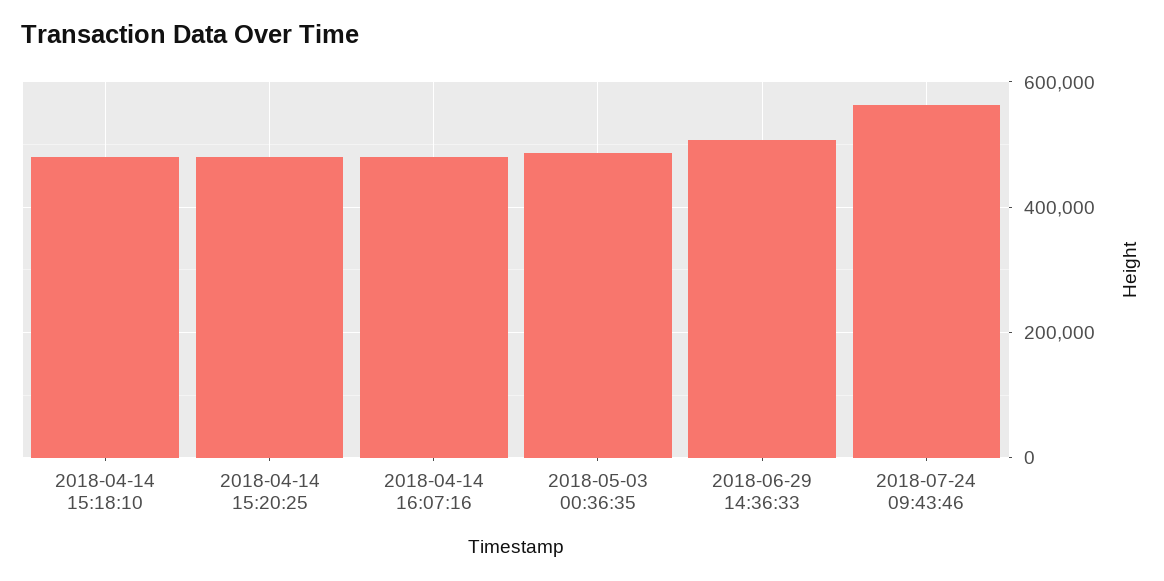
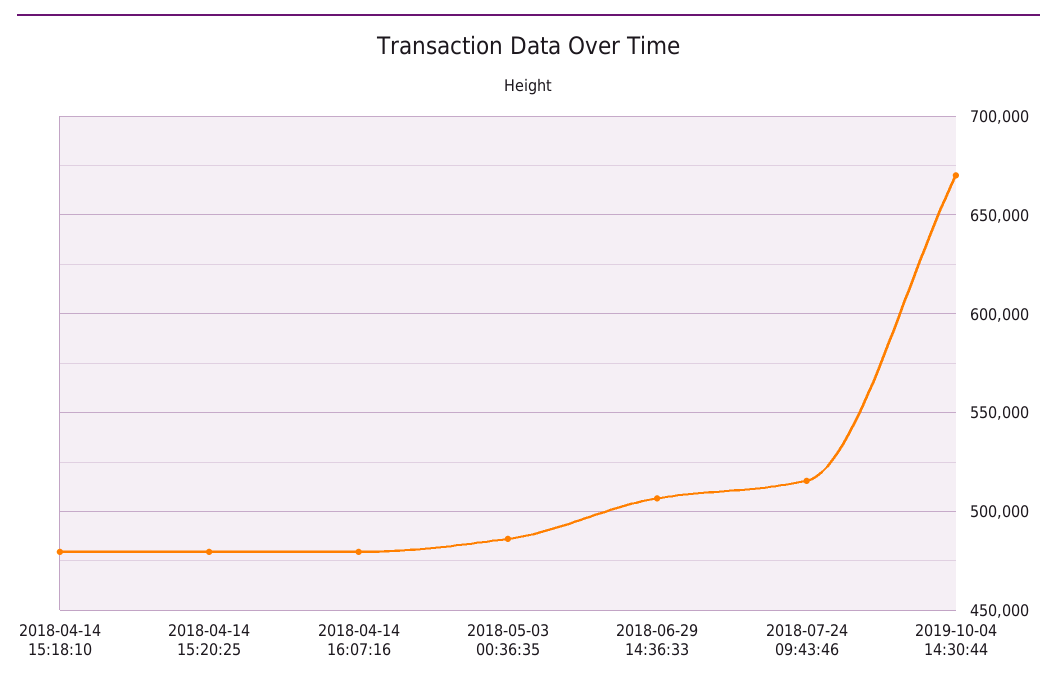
2018-07-24 09:43:46: 560000 -> 515000
2019-10-04 14:30:44: none -> 670000

